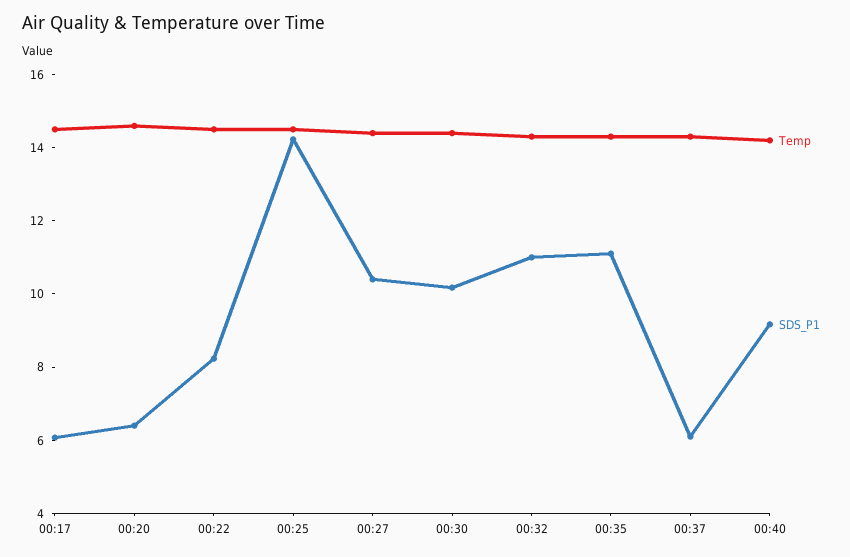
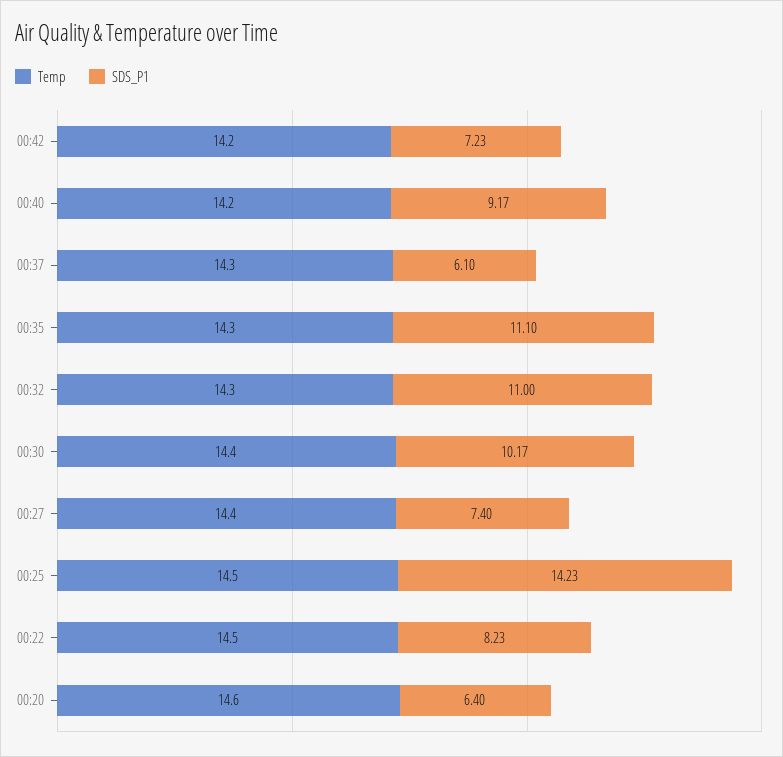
Temp, 00:17: 14.5 -> none
SDS_P1, 00:17: 6 -> none
SDS_P1, 00:27: 10.5 -> 7.4
Temp, 00:42: none -> 14.2
SDS_P1, 00:42: none -> 7.23

